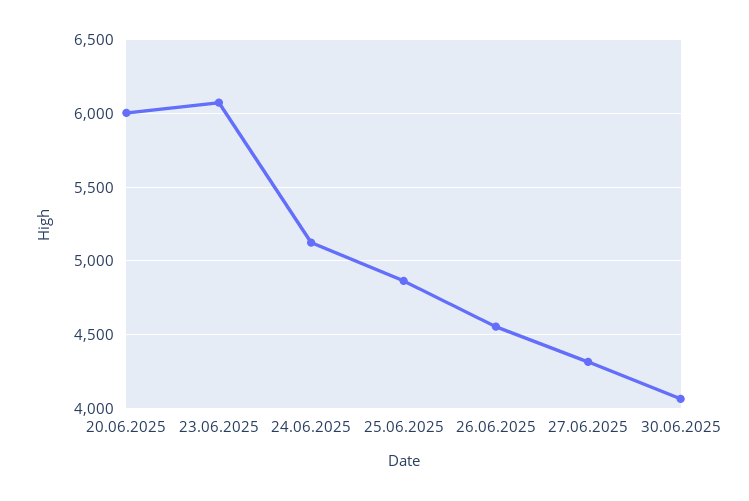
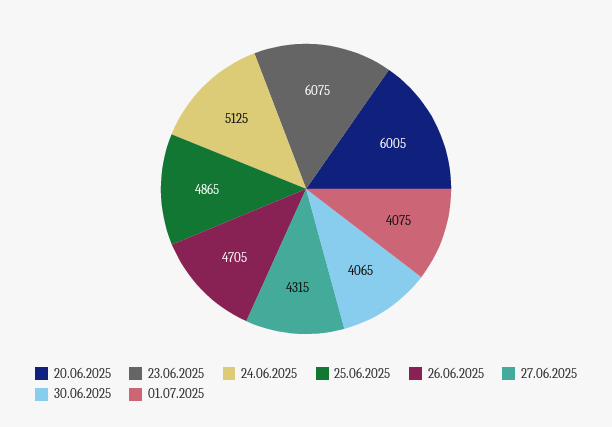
26.06.2025: 4550 -> 4705
01.07.2025: none -> 4075

